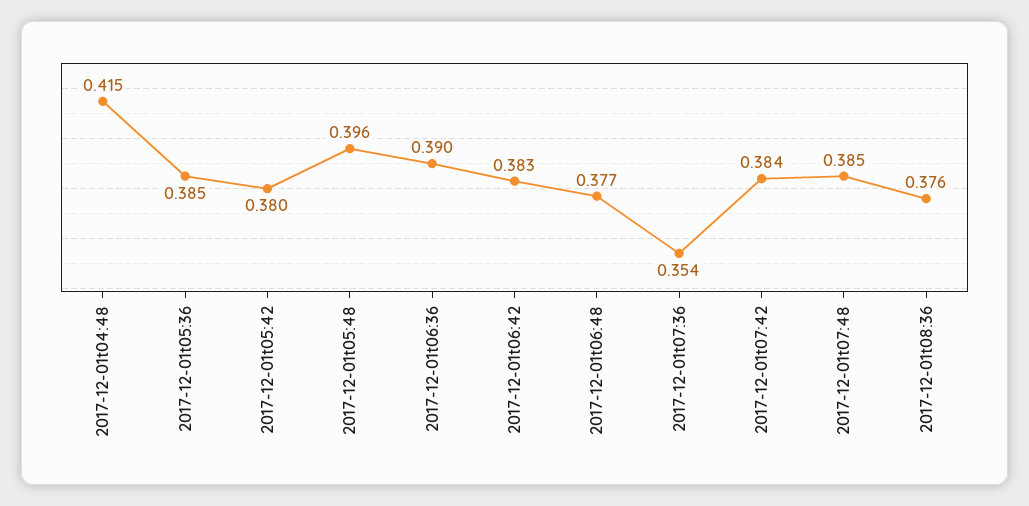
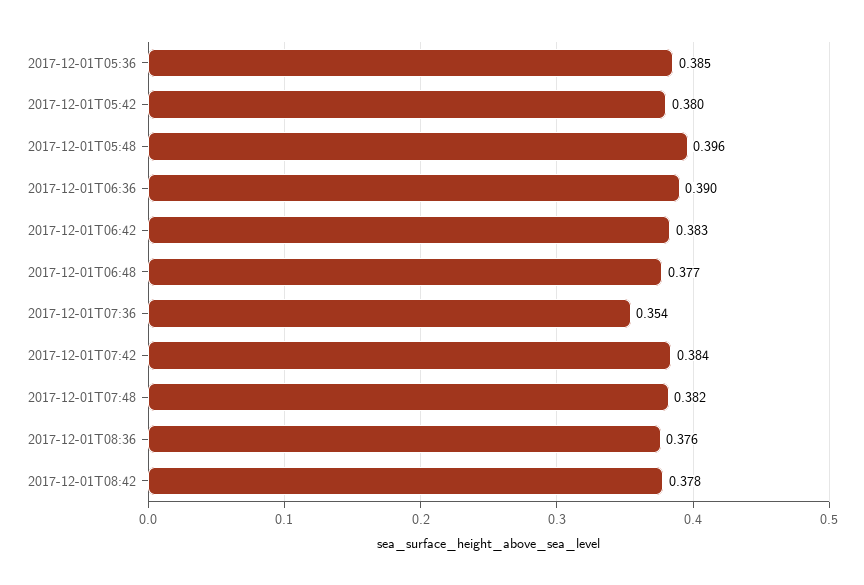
2017-12-01t04:48: 0.415 -> none
2017-12-01t07:48: 0.385 -> 0.382
2017-12-01T08:42: none -> 0.378

